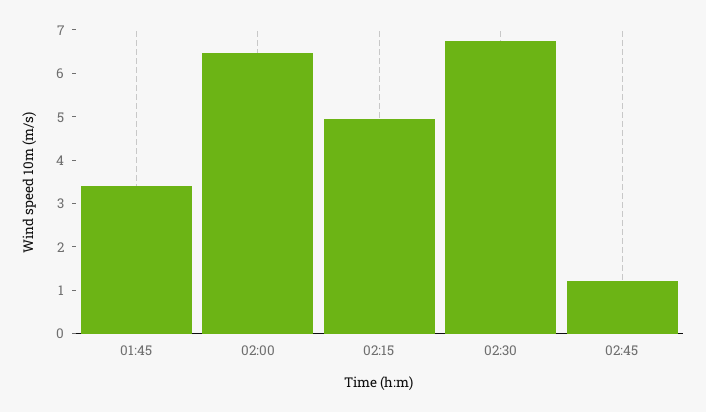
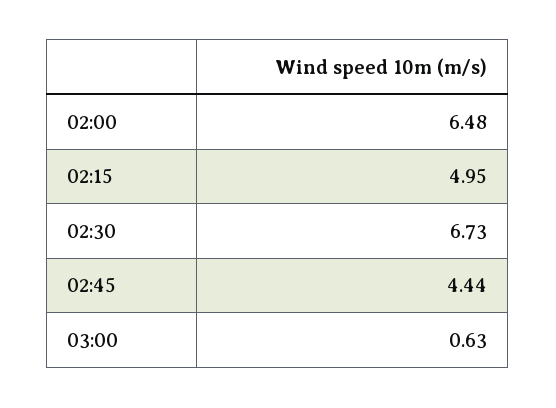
01:45: 3.4 -> none
02:45: 1.2 -> 4.44
03:00: none -> 0.63

